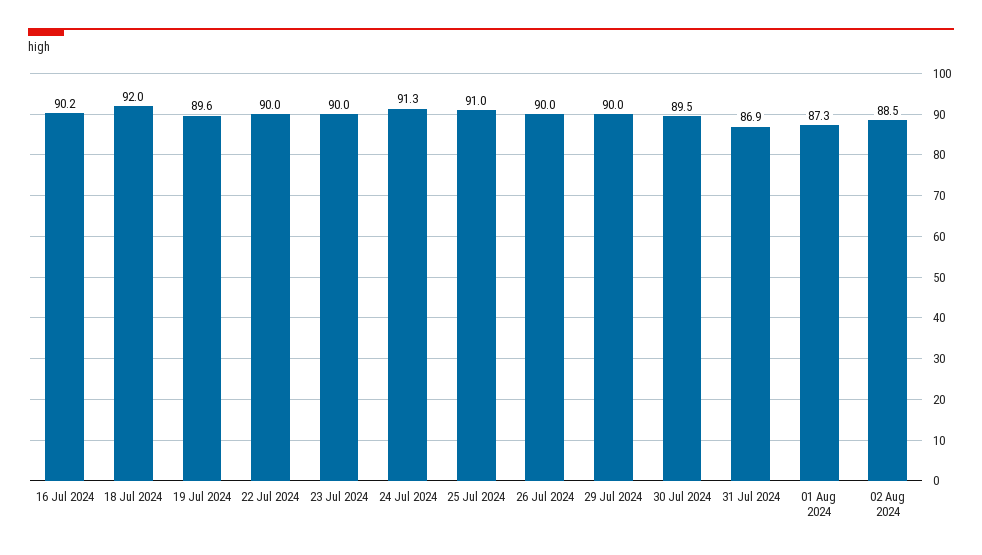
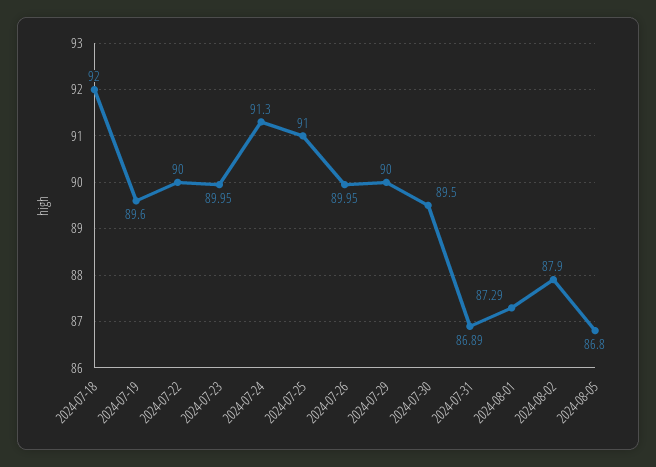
16 Jul 2024: 90.2 -> none
02 Aug 2024: 88.5 -> 87.9
2024-08-05: none -> 86.8

